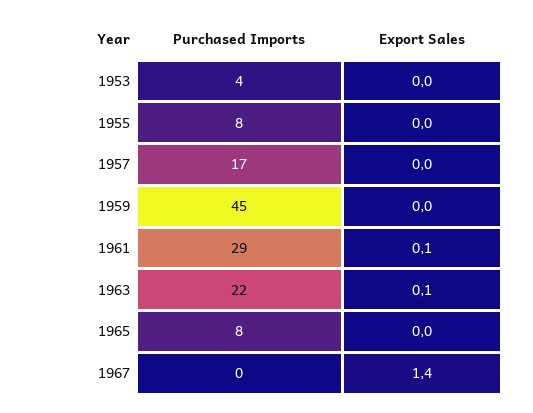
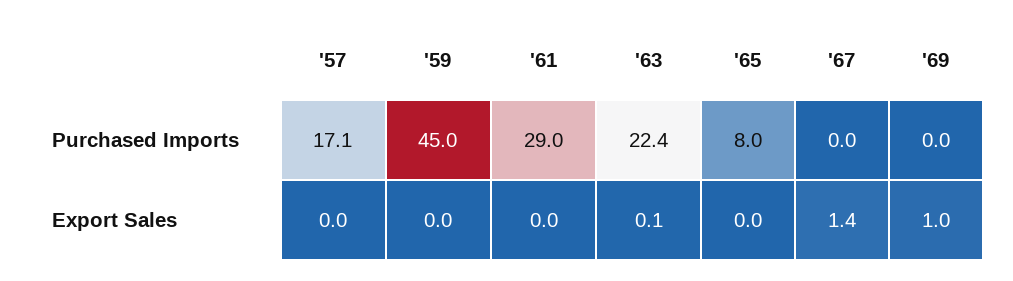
Purchased Imports, 1953: 4 -> none
Export Sales, 1953: 0 -> none
Purchased Imports, 1955: 8 -> none
Export Sales, 1955: 0 -> none
Export Sales, 1961: 0.1 -> 0
Purchased Imports, '69: none -> 0
Export Sales, '69: none -> 1

